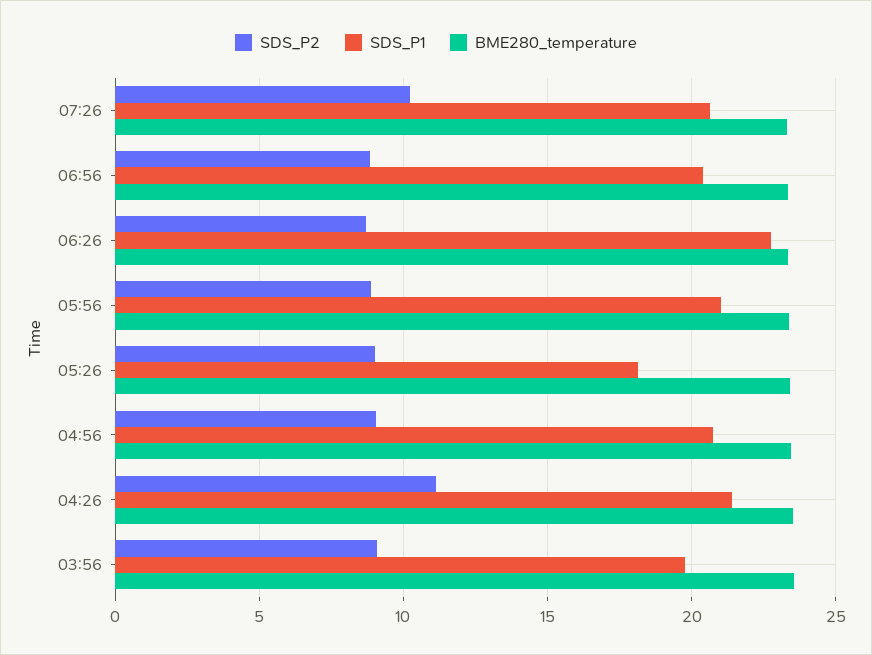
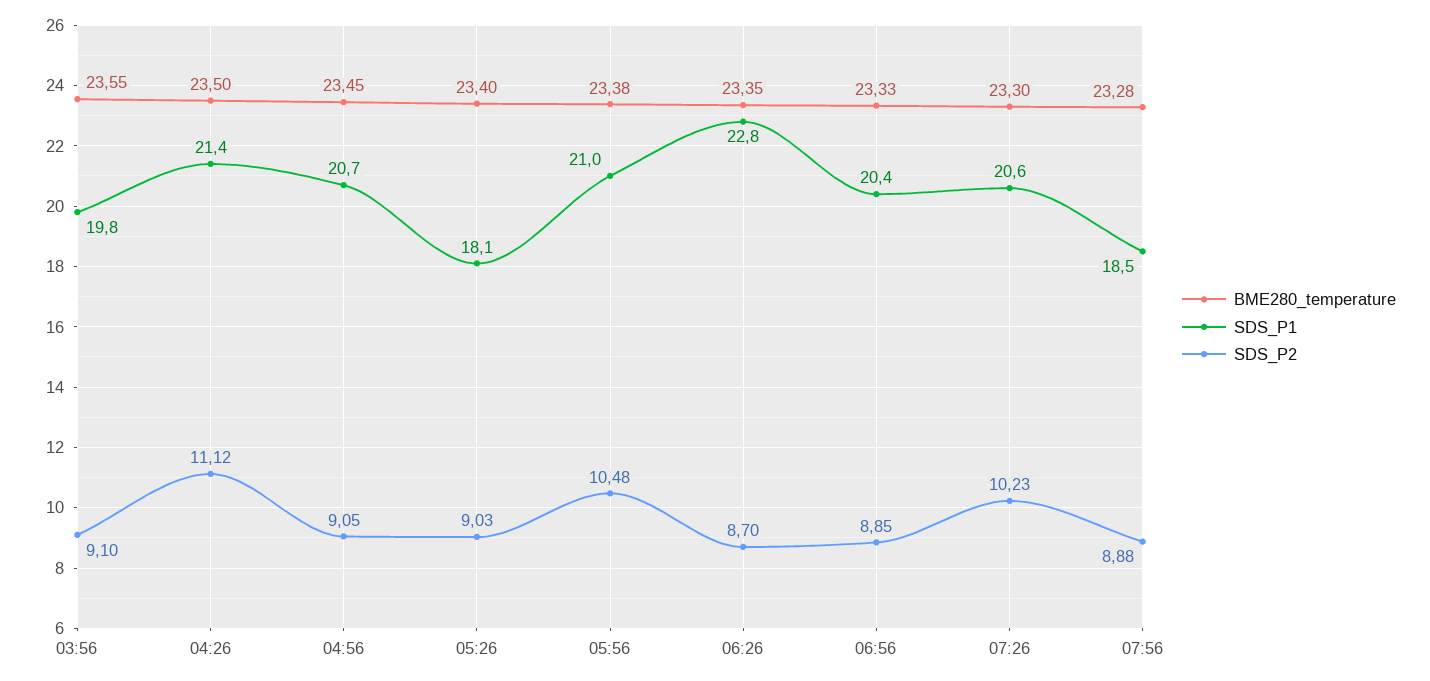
SDS_P2, 05:56: 9 -> 10.48
BME280_temperature, 07:56: none -> 23.28
SDS_P1, 07:56: none -> 18.5
SDS_P2, 07:56: none -> 8.88

